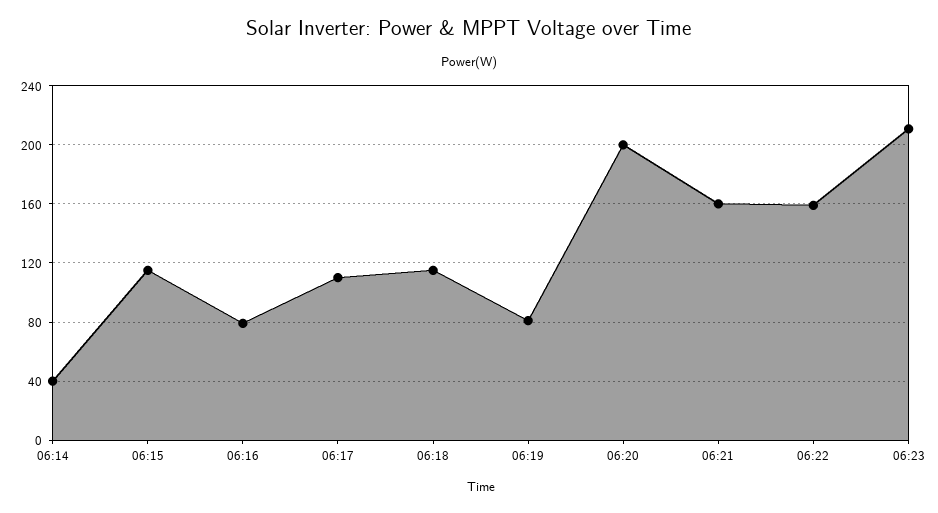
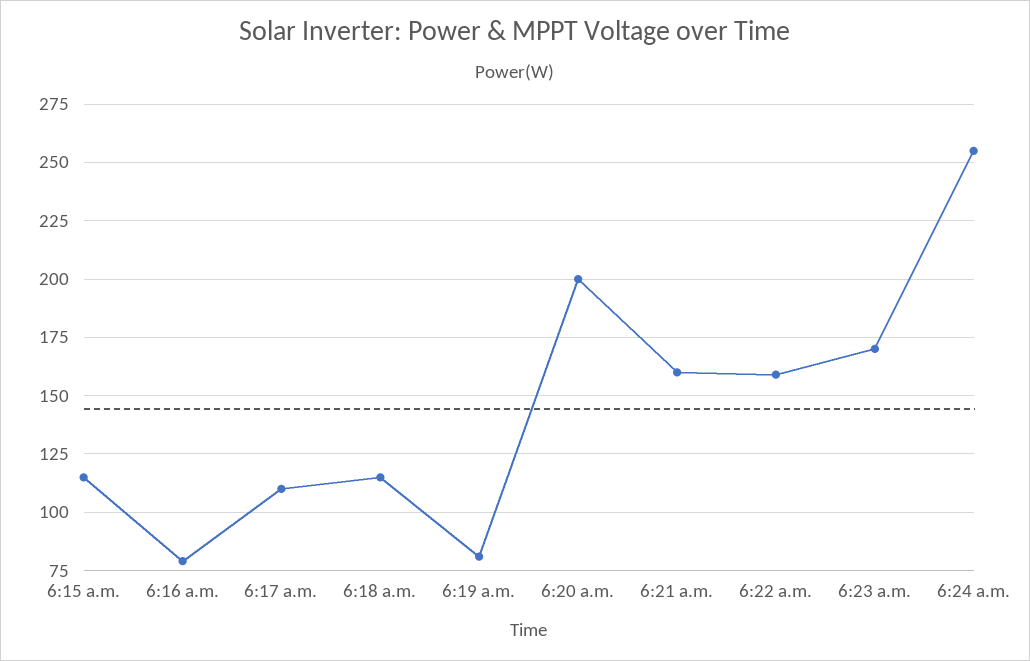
06:14: 40 -> none
06:23: 210 -> 170
6:24 a.m.: none -> 255

